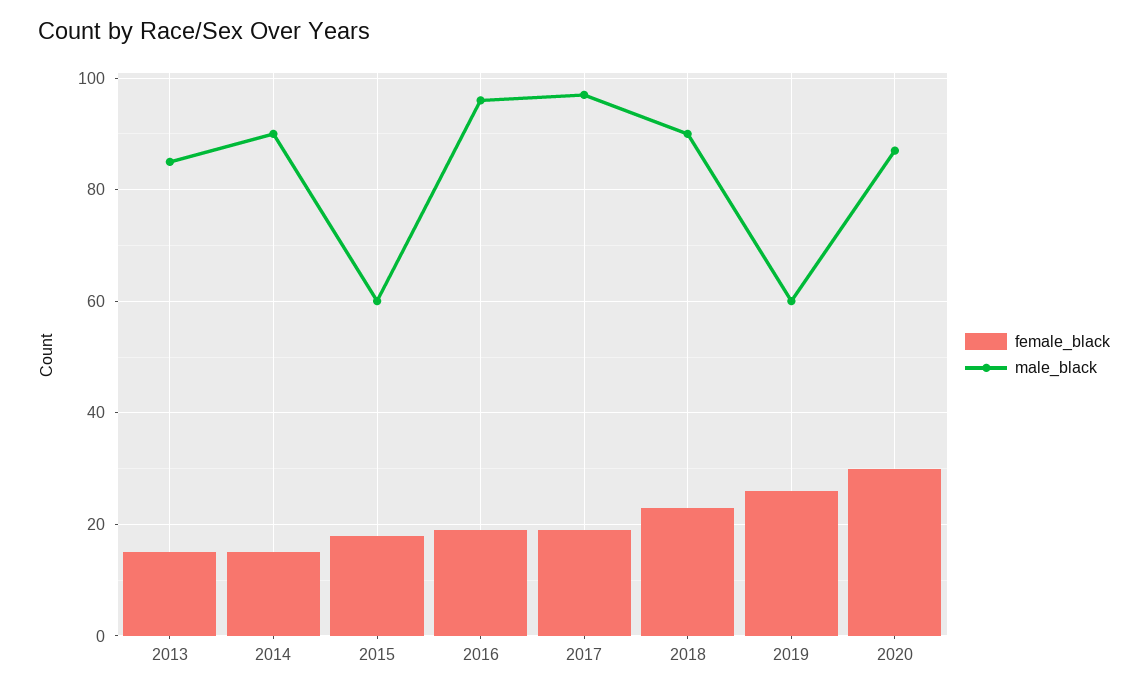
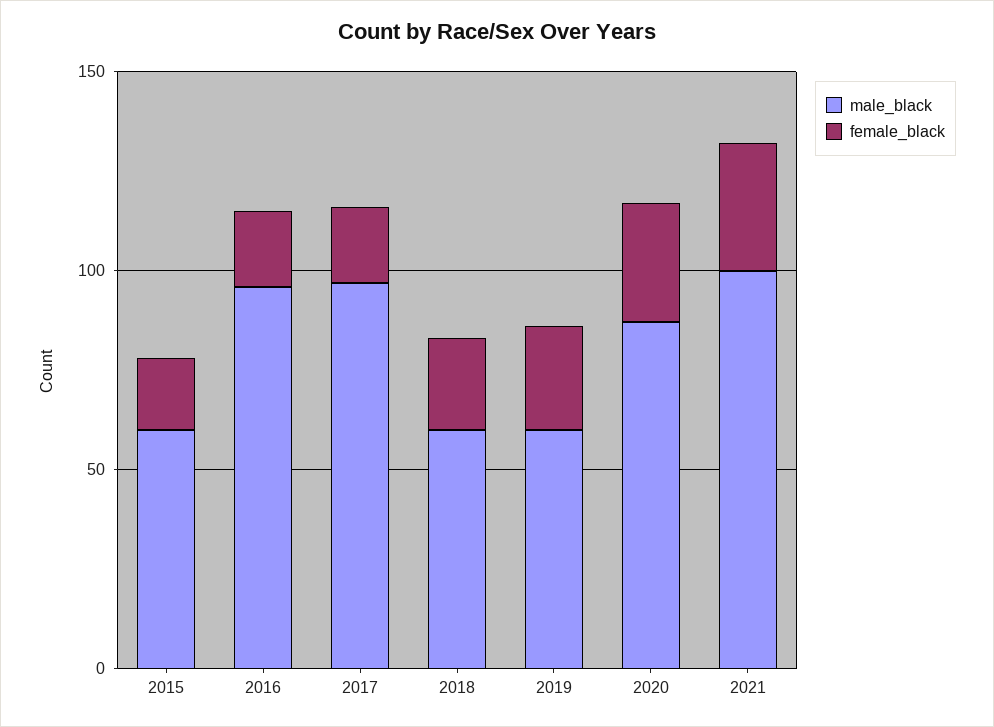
female_black, 2013: 15 -> none
male_black, 2013: 85 -> none
female_black, 2014: 15 -> none
male_black, 2014: 90 -> none
male_black, 2018: 90 -> 60
male_black, 2021: none -> 100
female_black, 2021: none -> 30

